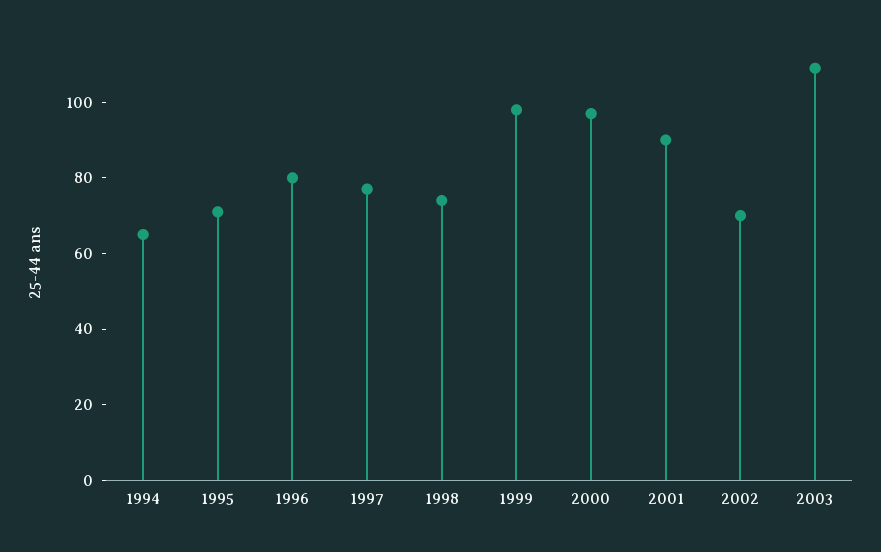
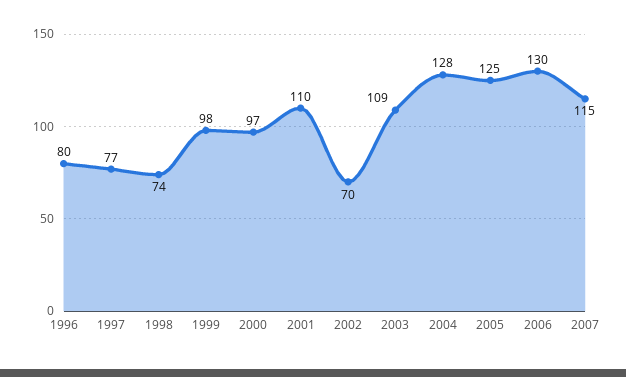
1994: 65 -> none
1995: 70 -> none
2001: 90 -> 110
2004: none -> 128
2005: none -> 125
2006: none -> 130
2007: none -> 115

